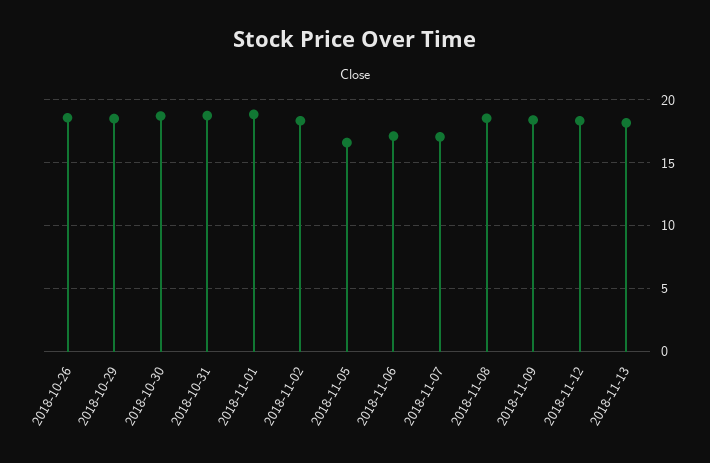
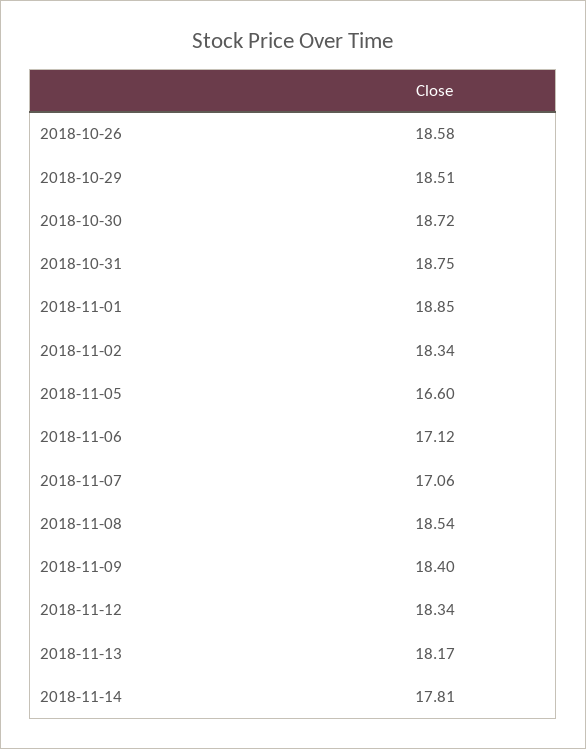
2018-11-14: none -> 17.81

